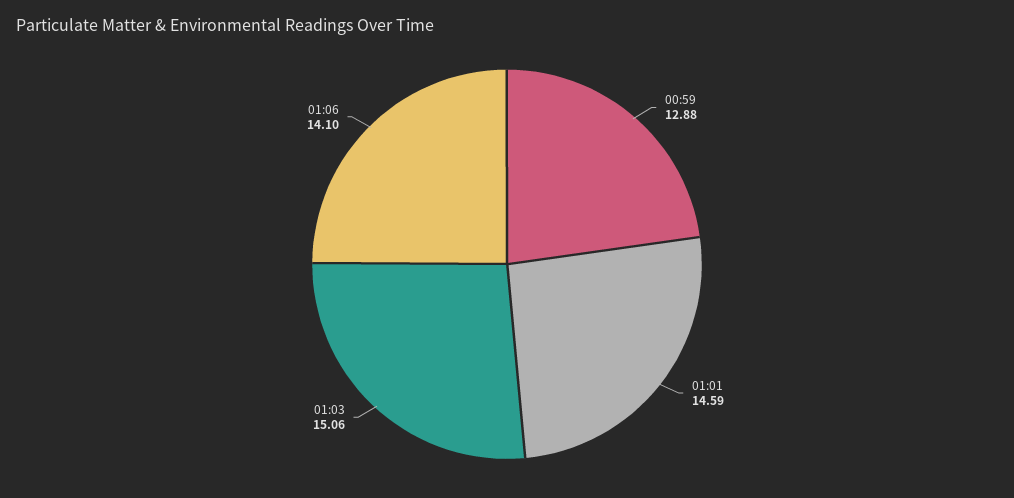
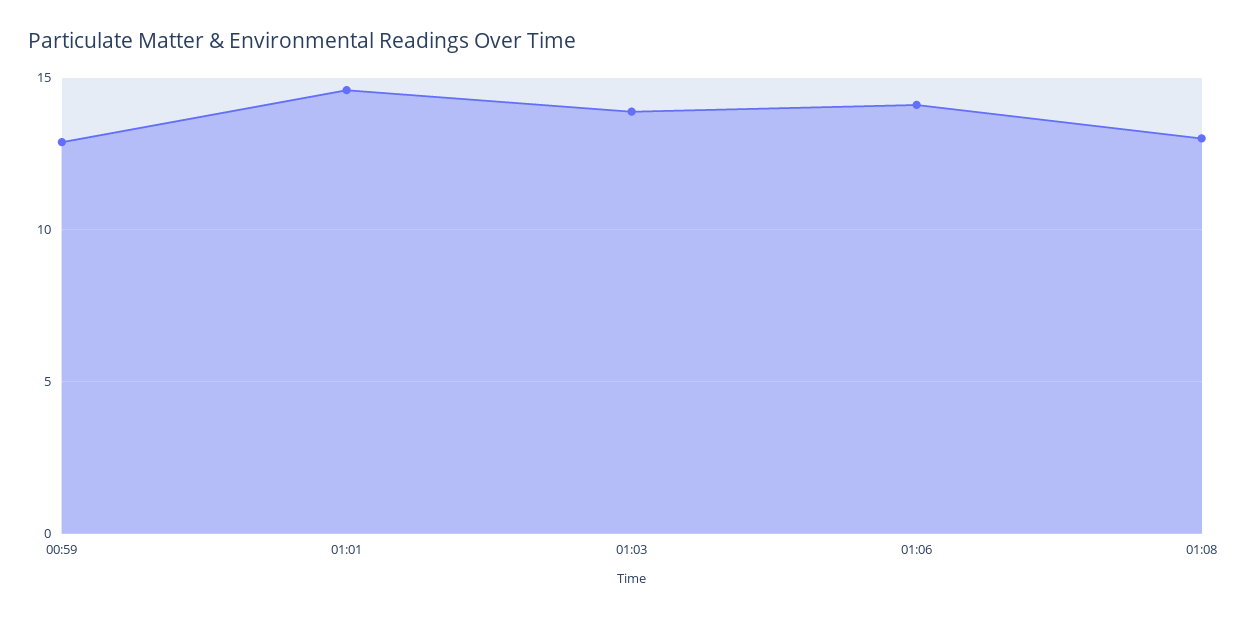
01:03: 15.06 -> 14
01:08: none -> 13

